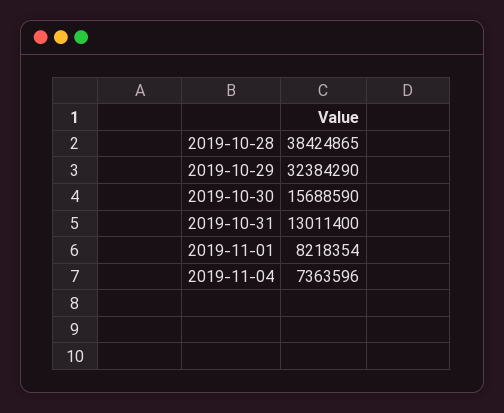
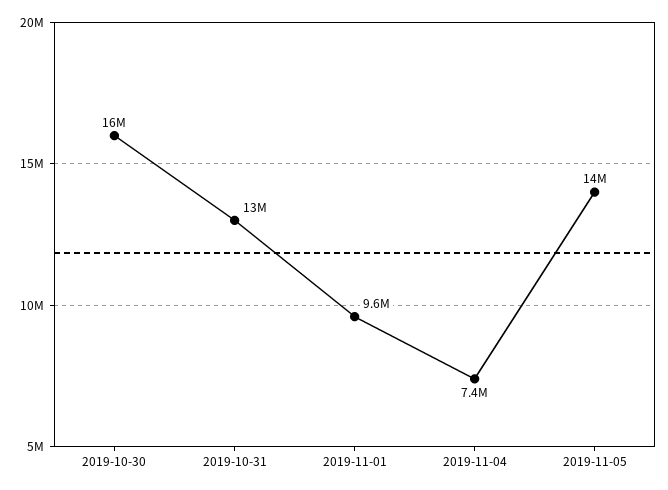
2019-10-28: 38424865 -> none
2019-10-29: 32384290 -> none
2019-11-01: 8218354 -> 9600000
2019-11-05: none -> 14000000

